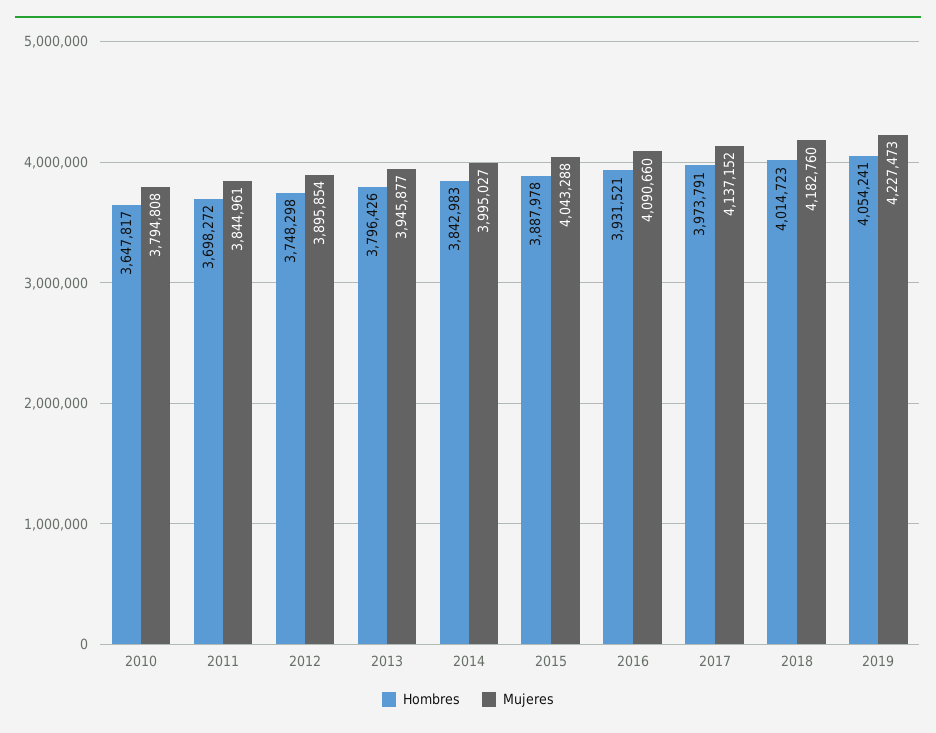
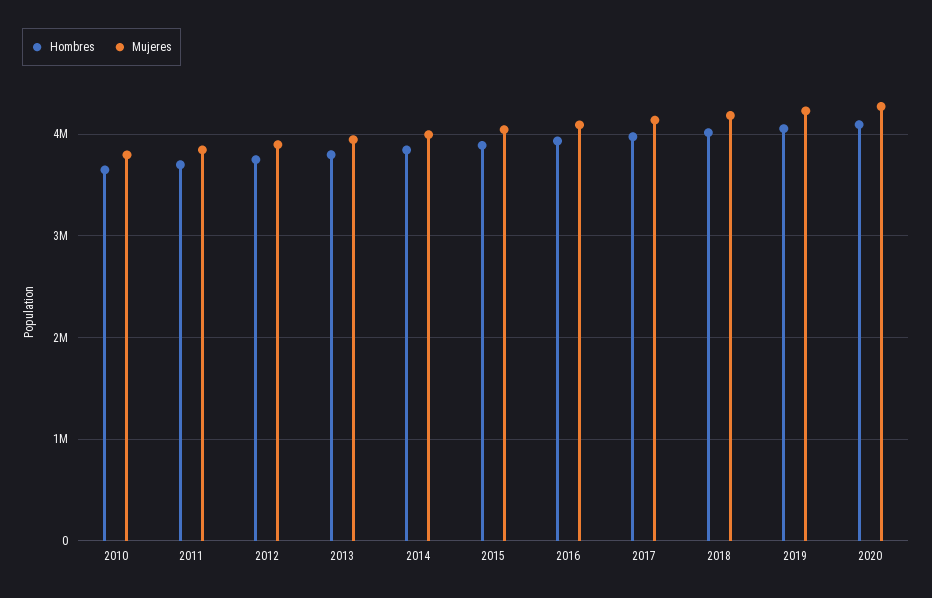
Hombres, 2020: none -> 4100000
Mujeres, 2020: none -> 4300000

